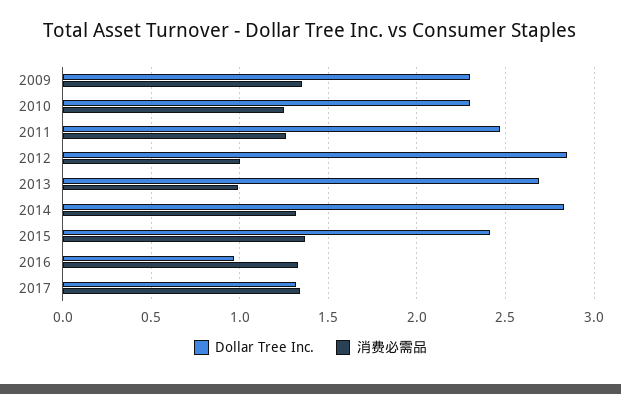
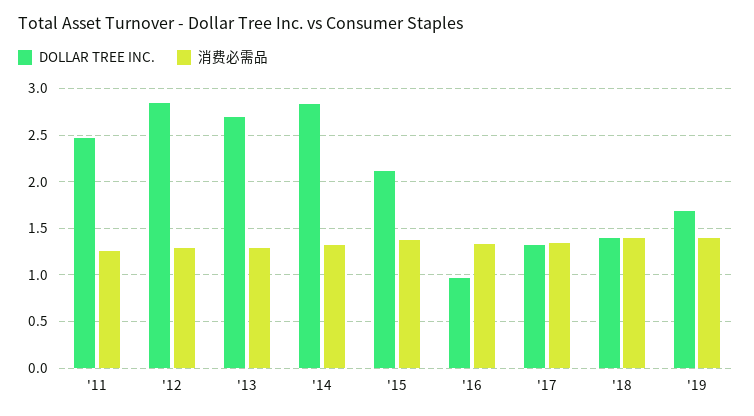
Dollar Tree Inc., 2009: 2.3 -> none
消费必需品, 2009: 1.35 -> none
Dollar Tree Inc., 2010: 2.3 -> none
消费必需品, 2010: 1.25 -> none
消费必需品, 2012: 1 -> 1.3
消费必需品, 2013: 1 -> 1.3
Dollar Tree Inc., 2015: 2.4 -> 2.1
Dollar Tree Inc., '18: none -> 1.4
消费必需品, '18: none -> 1.4
Dollar Tree Inc., '19: none -> 1.7
消费必需品, '19: none -> 1.4

